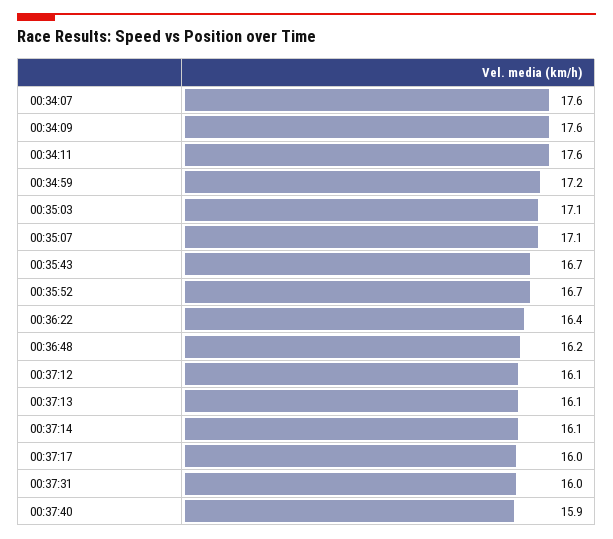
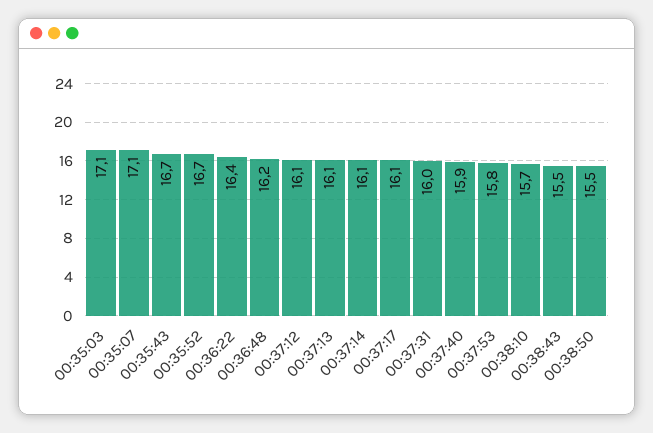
00:34:07: 17.6 -> none
00:34:09: 17.6 -> none
00:34:11: 17.6 -> none
00:34:59: 17.2 -> none
00:37:17: 16 -> 16.1
00:37:53: none -> 15.8
00:38:10: none -> 15.7
00:38:43: none -> 15.5
00:38:50: none -> 15.5

